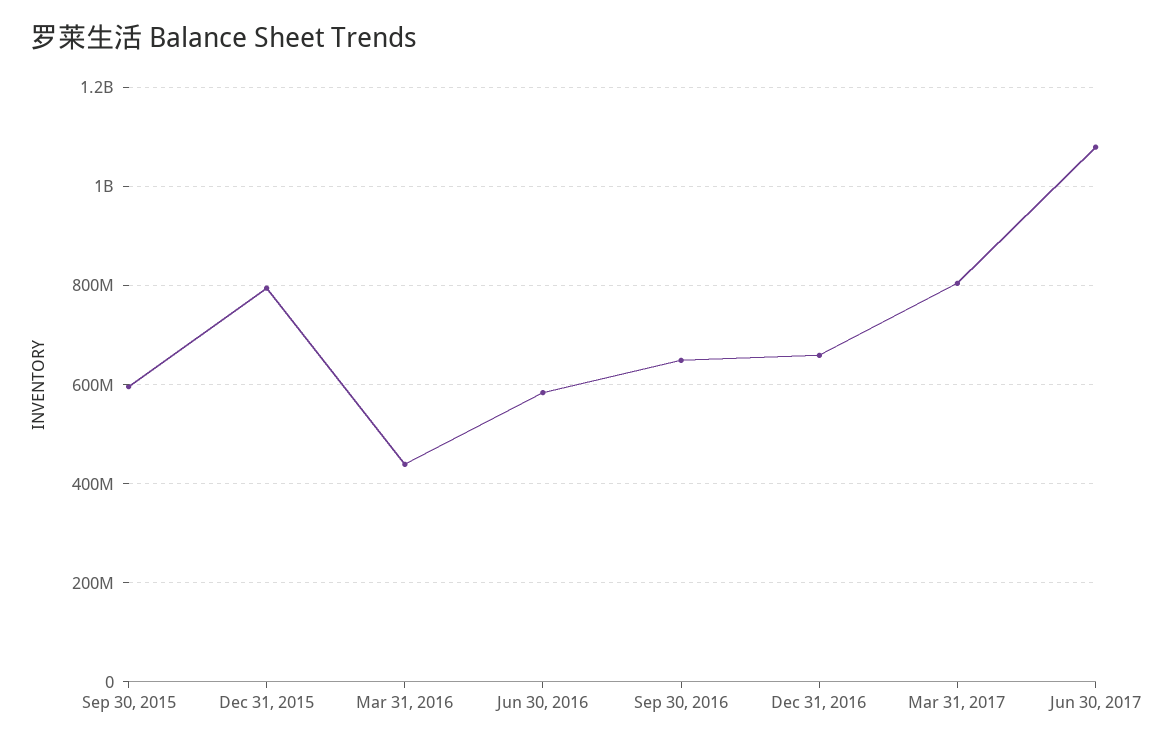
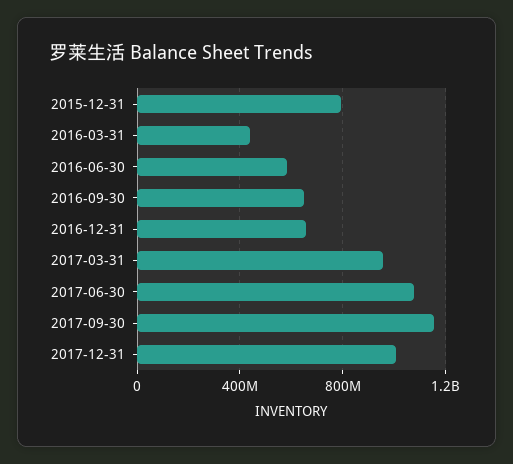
Sep 30, 2015: 600000000 -> none
Mar 31, 2017: 800000000 -> 950000000
2017-09-30: none -> 1150000000
2017-12-31: none -> 1000000000

